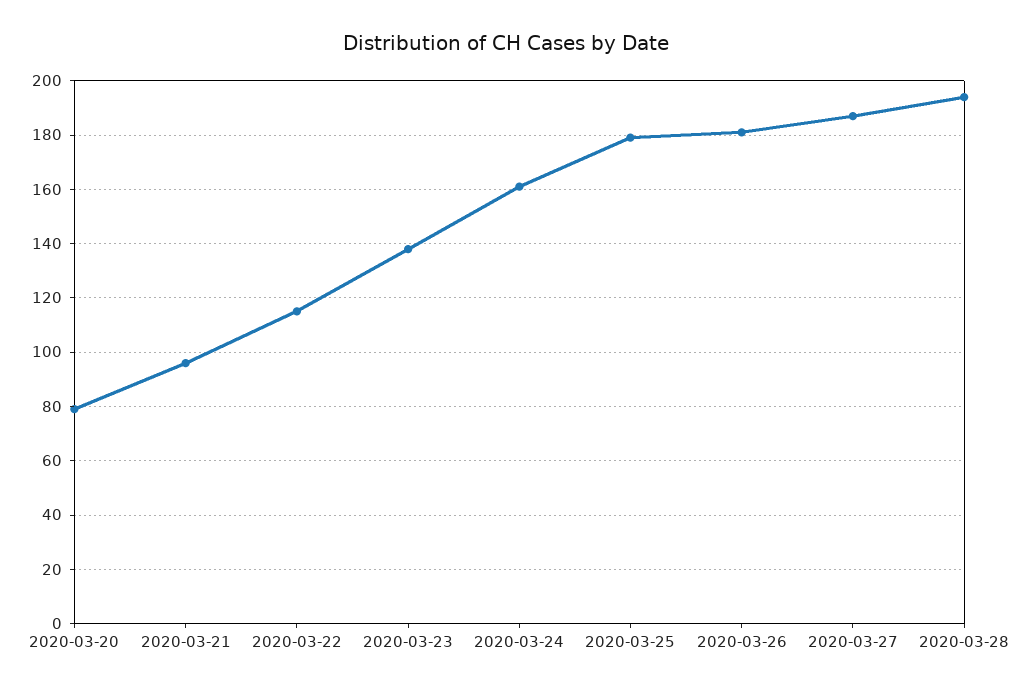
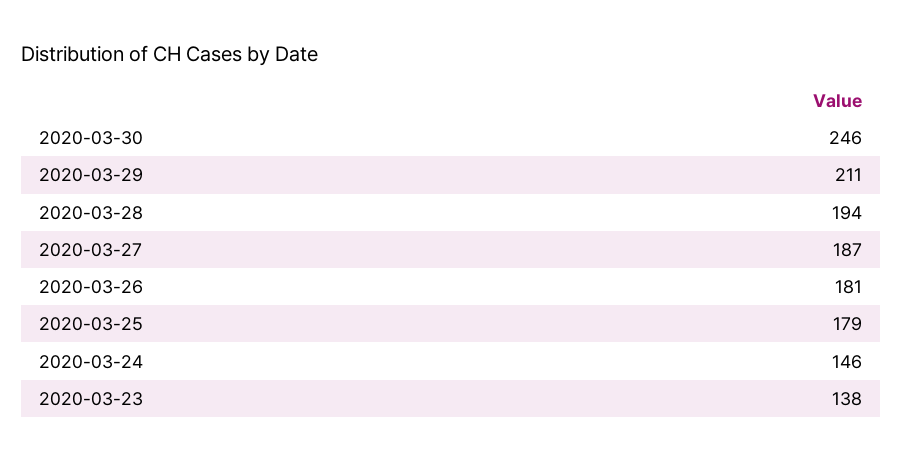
2020-03-20: 80 -> none
2020-03-21: 95 -> none
2020-03-22: 115 -> none
2020-03-24: 160 -> 146
2020-03-30: none -> 246
2020-03-29: none -> 211

